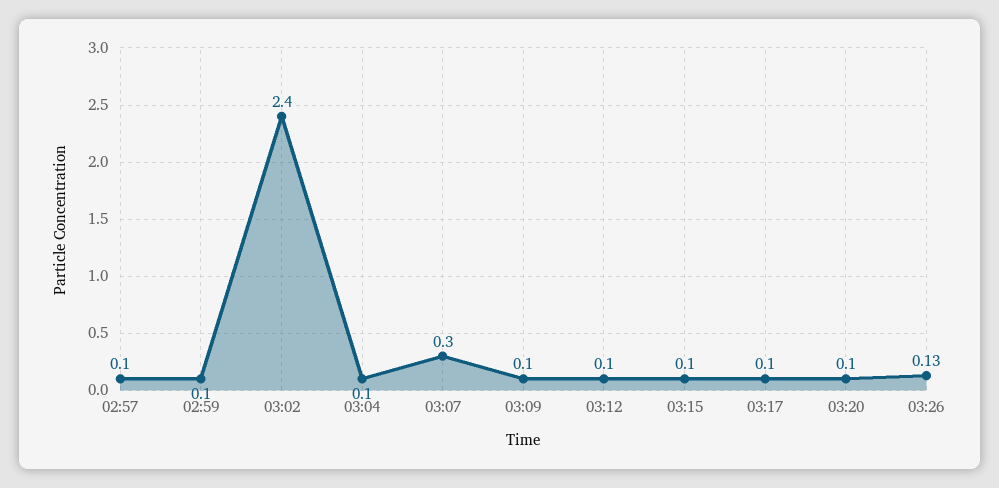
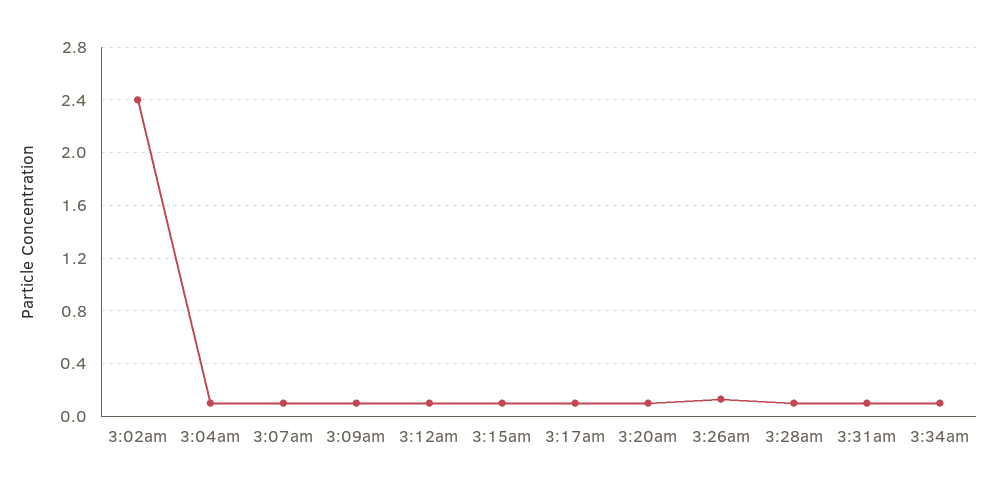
02:57: 0.1 -> none
02:59: 0.1 -> none
03:07: 0.3 -> 0.1
3:28am: none -> 0.1
3:31am: none -> 0.1
3:34am: none -> 0.1

